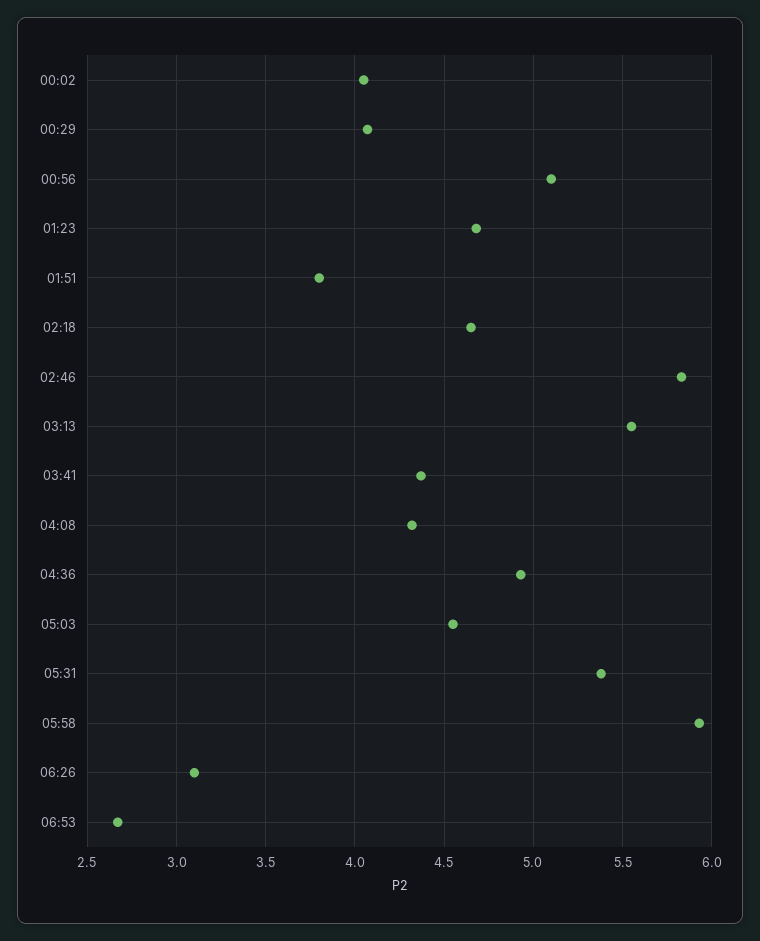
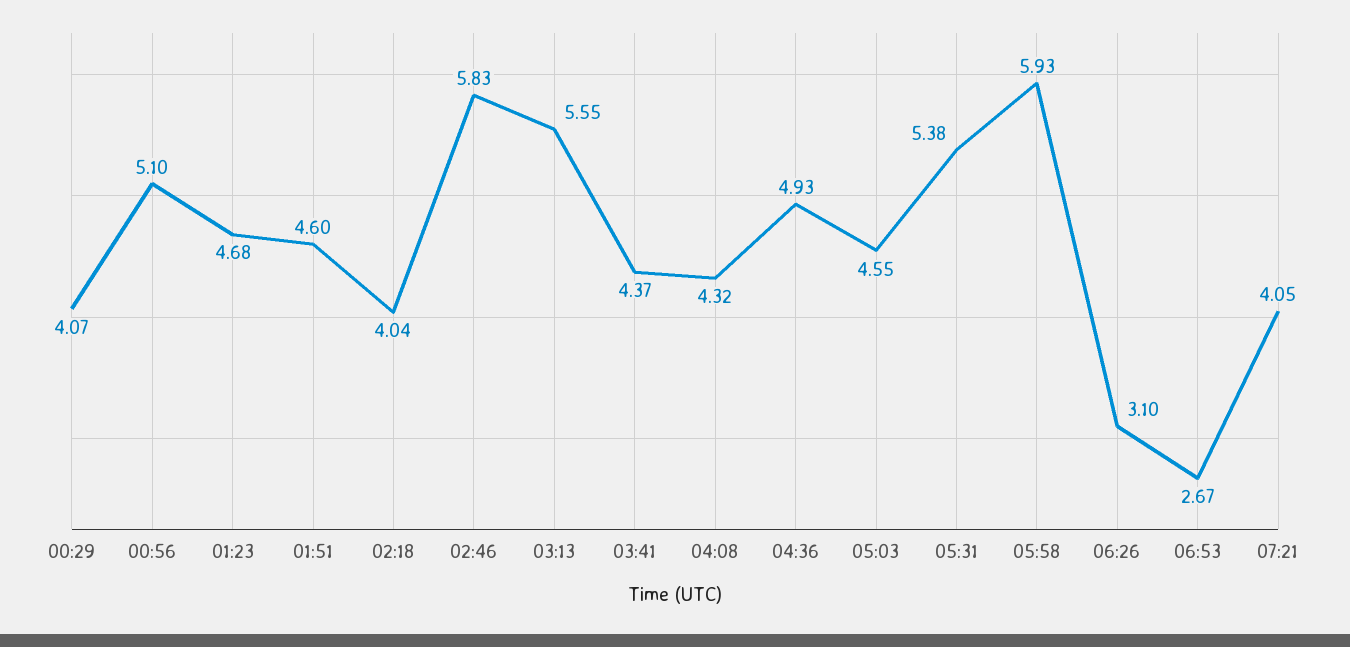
00:02: 4.05 -> none
01:51: 3.8 -> 4.6
02:18: 4.65 -> 4.04
07:21: none -> 4.05

